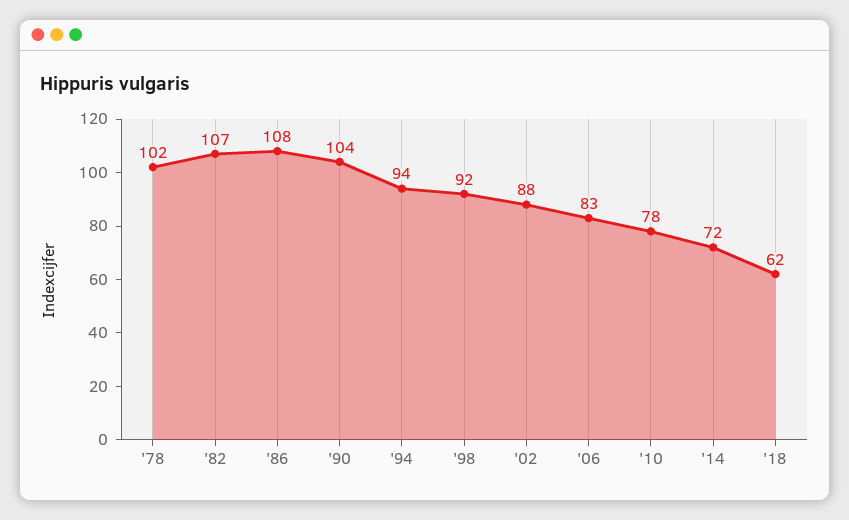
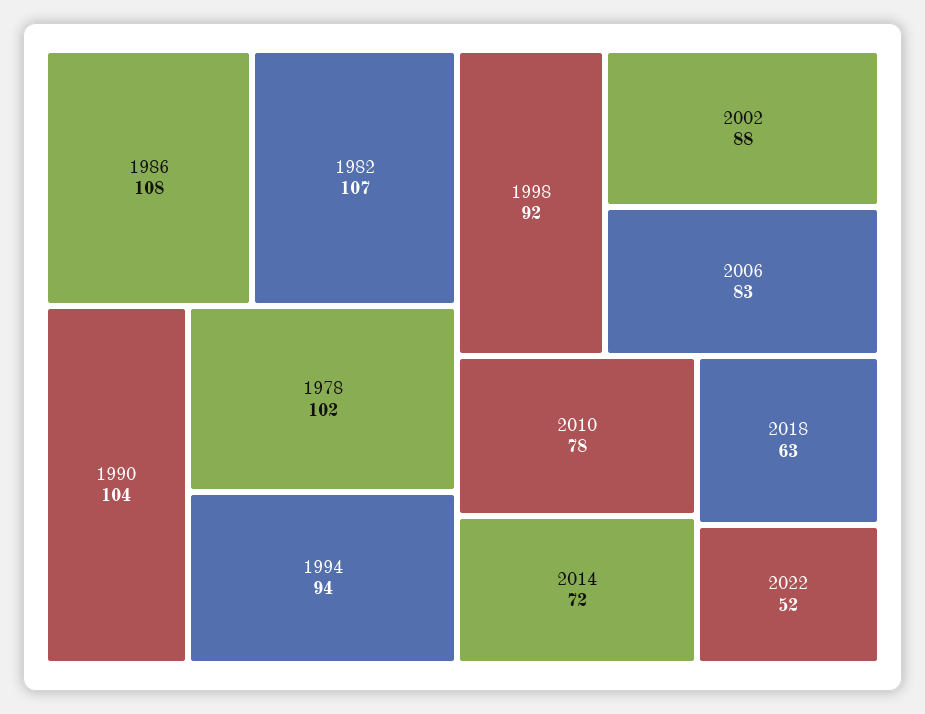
'18: 62 -> 63
2022: none -> 52

